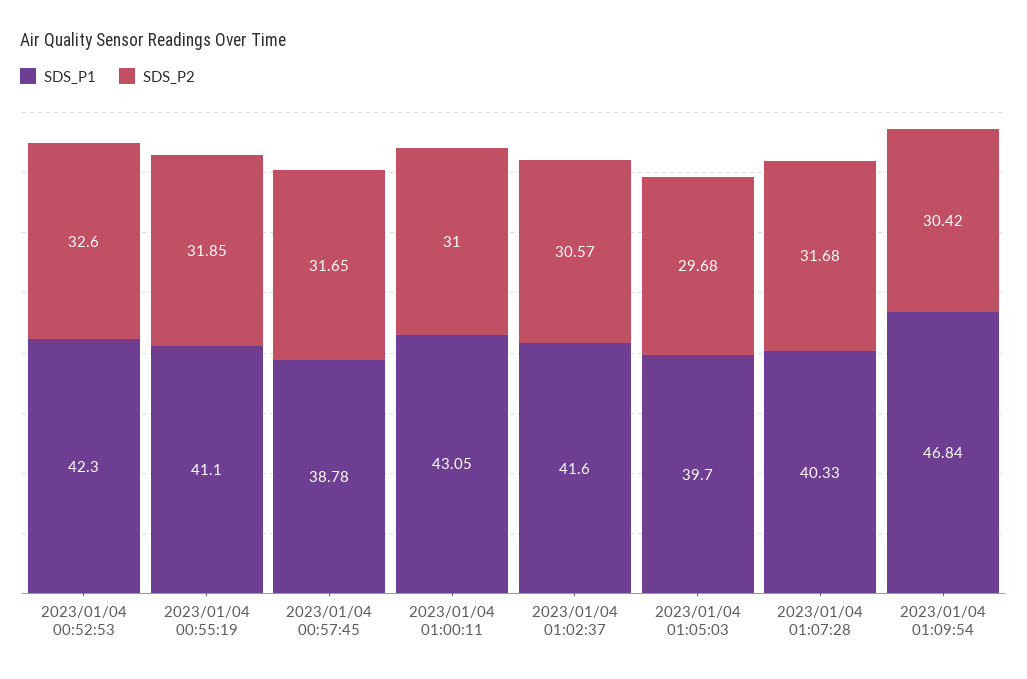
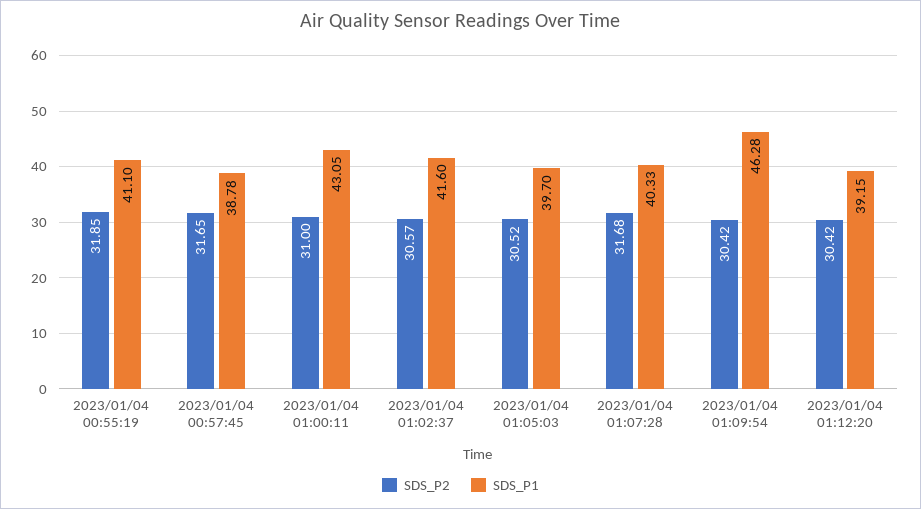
SDS_P1, 2023/01/04 00:52:53: 42.3 -> none
SDS_P2, 2023/01/04 00:52:53: 32.6 -> none
SDS_P2, 2023/01/04 01:05:03: 29.68 -> 30.52
SDS_P1, 2023/01/04 01:09:54: 46.84 -> 46.28
SDS_P2, 2023/01/04 01:12:20: none -> 30.42
SDS_P1, 2023/01/04 01:12:20: none -> 39.15

